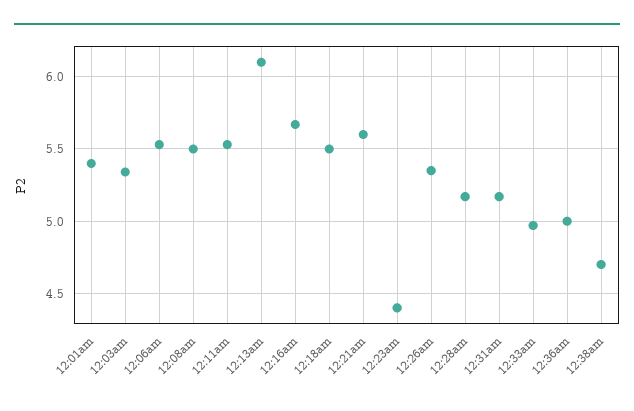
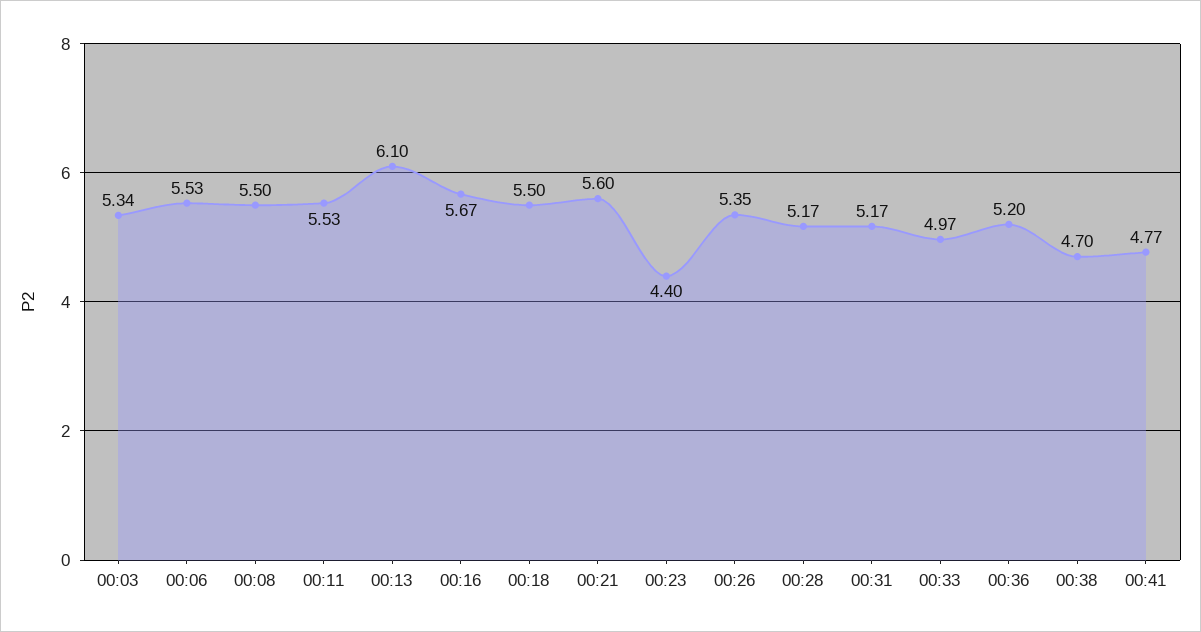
12:01am: 5.4 -> none
12:36am: 5 -> 5.2
00:41: none -> 4.77

